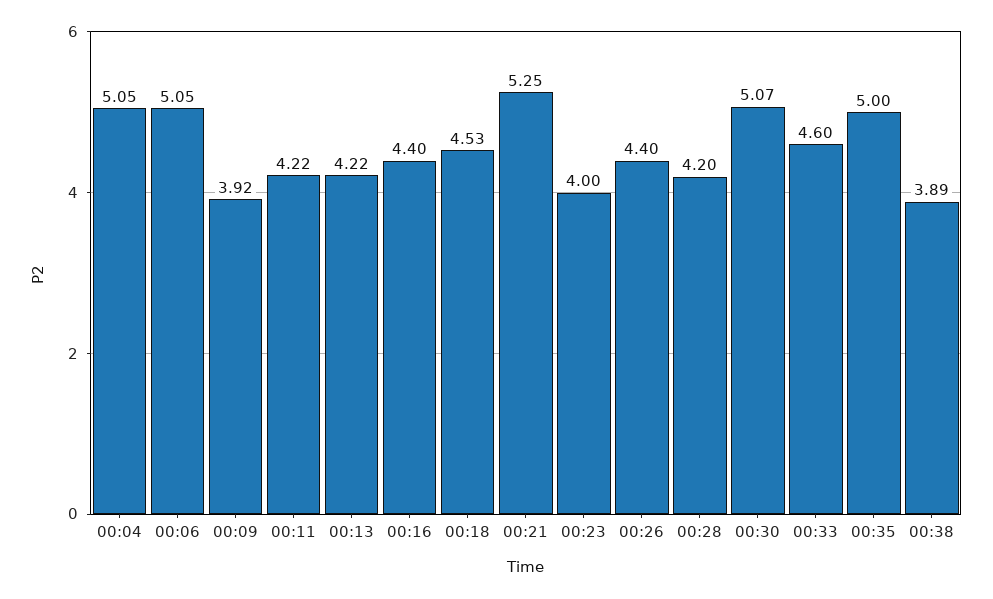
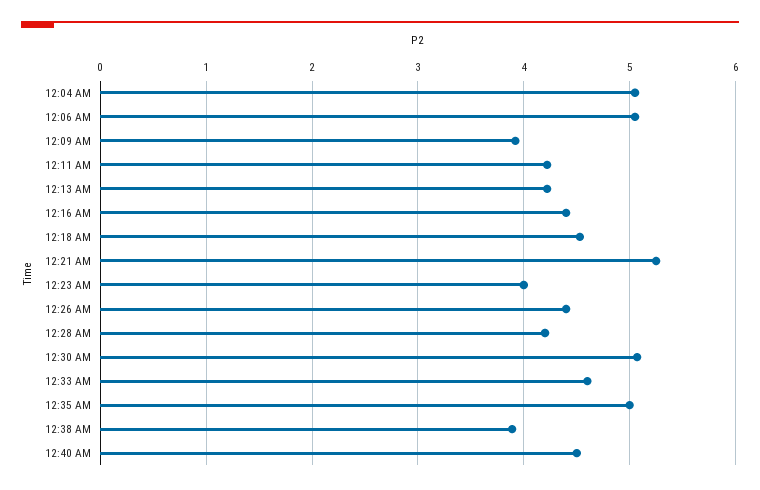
12:40 AM: none -> 4.5

